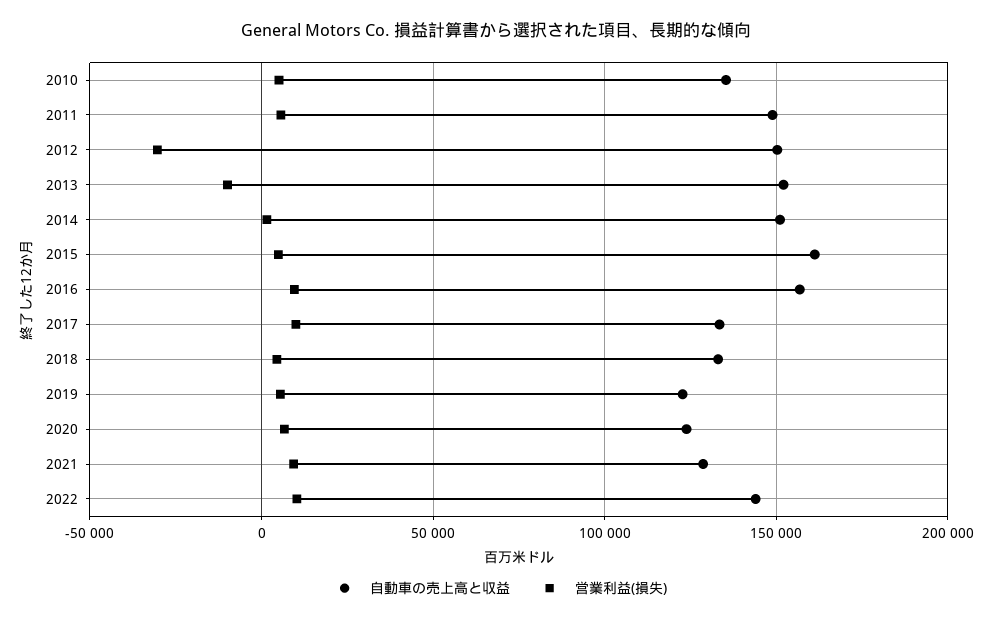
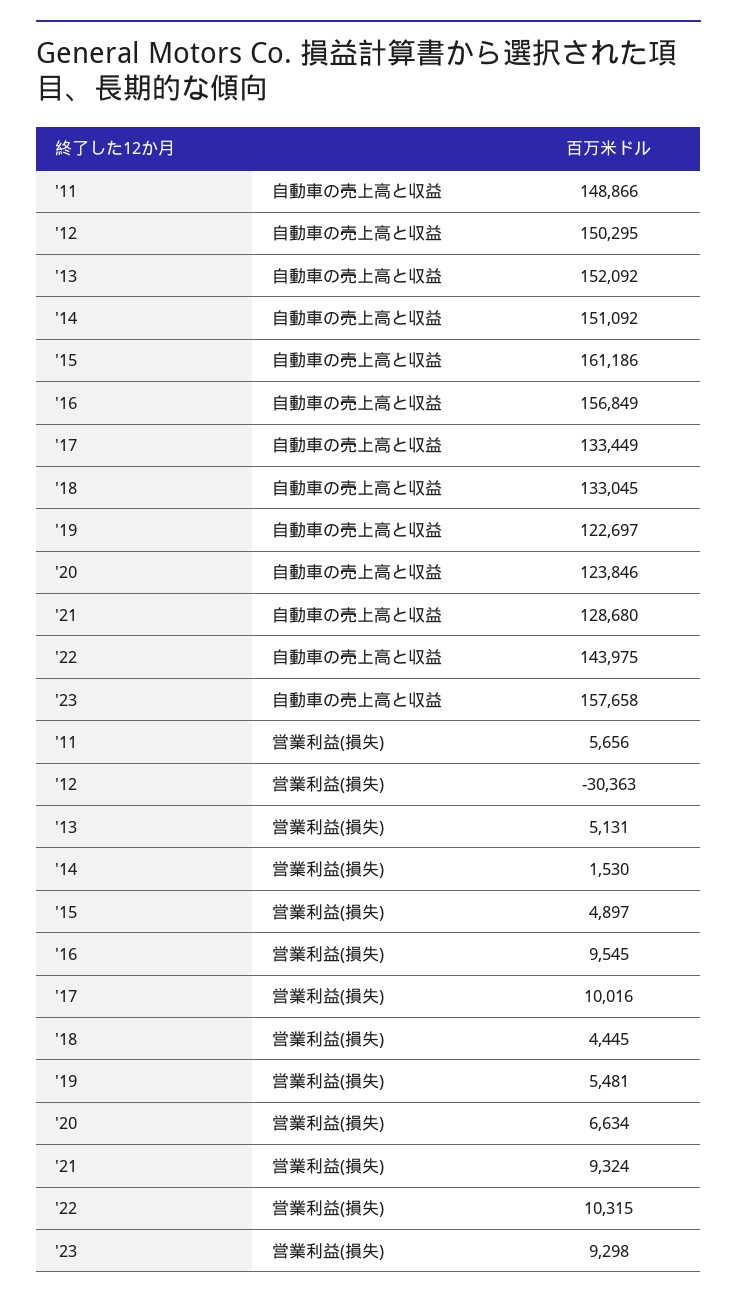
自動車の売上高と収益, 2010: 135000 -> none
営業利益(損失), 2010: 5000 -> none
営業利益(損失), 2013: -10000 -> 5131
自動車の売上高と収益, '23: none -> 157658
営業利益(損失), '23: none -> 9298

